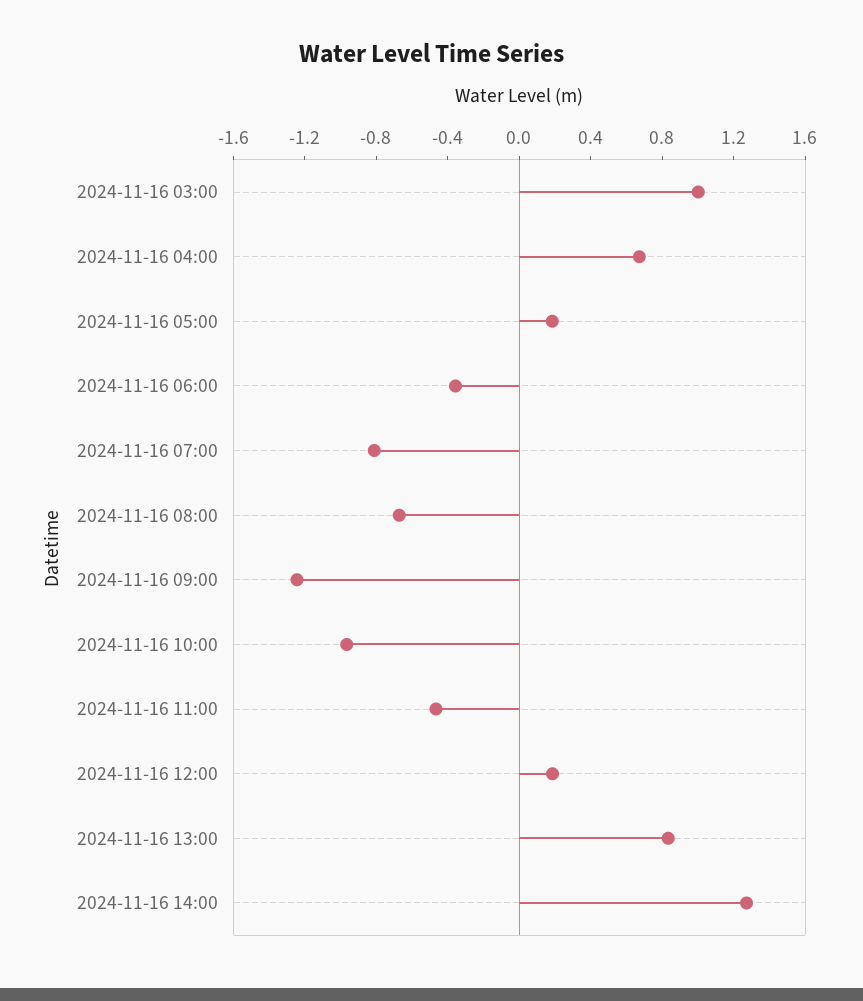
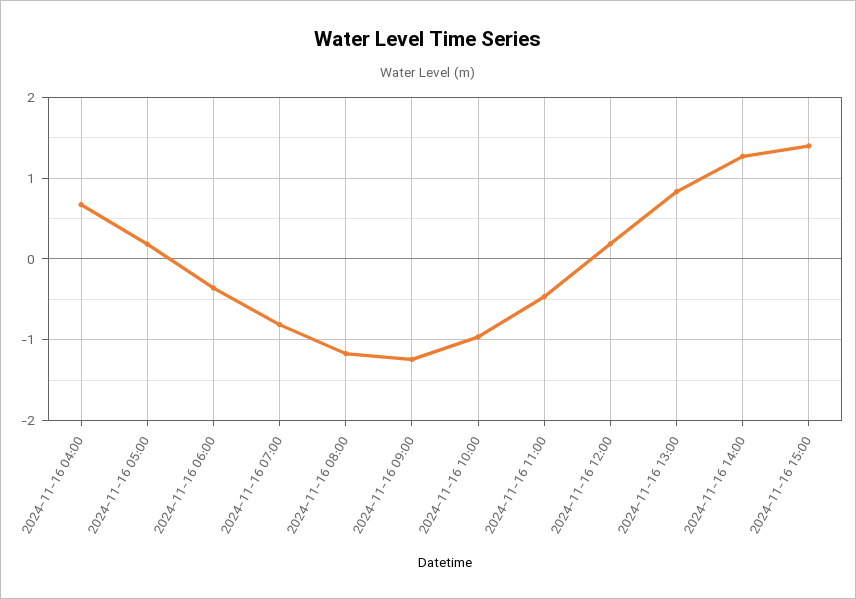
2024-11-16 03:00: 1 -> none
2024-11-16 08:00: -0.7 -> -1.2
2024-11-16 15:00: none -> 1.4

